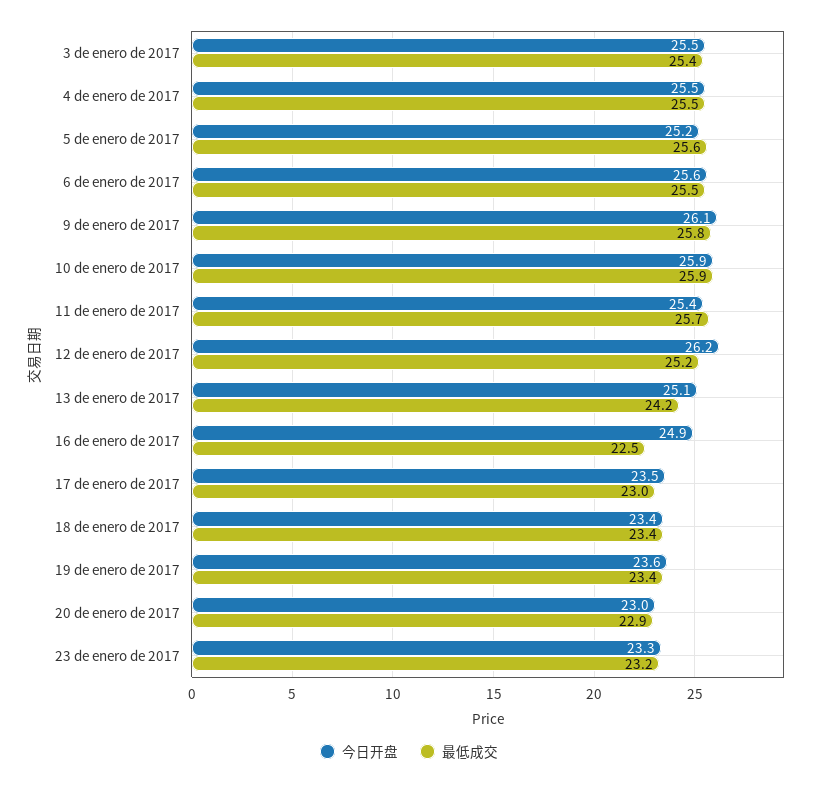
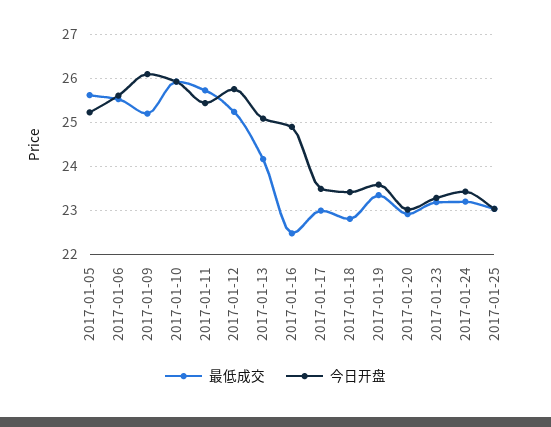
今日开盘, 3 de enero de 2017: 25.5 -> none
最低成交, 3 de enero de 2017: 25.4 -> none
今日开盘, 4 de enero de 2017: 25.5 -> none
最低成交, 4 de enero de 2017: 25.5 -> none
最低成交, 9 de enero de 2017: 25.8 -> 25.2
今日开盘, 12 de enero de 2017: 26.2 -> 25.8
最低成交, 18 de enero de 2017: 23.4 -> 22.8
最低成交, 2017-01-24: none -> 23.2
今日开盘, 2017-01-24: none -> 23.4
最低成交, 2017-01-25: none -> 23
今日开盘, 2017-01-25: none -> 23

